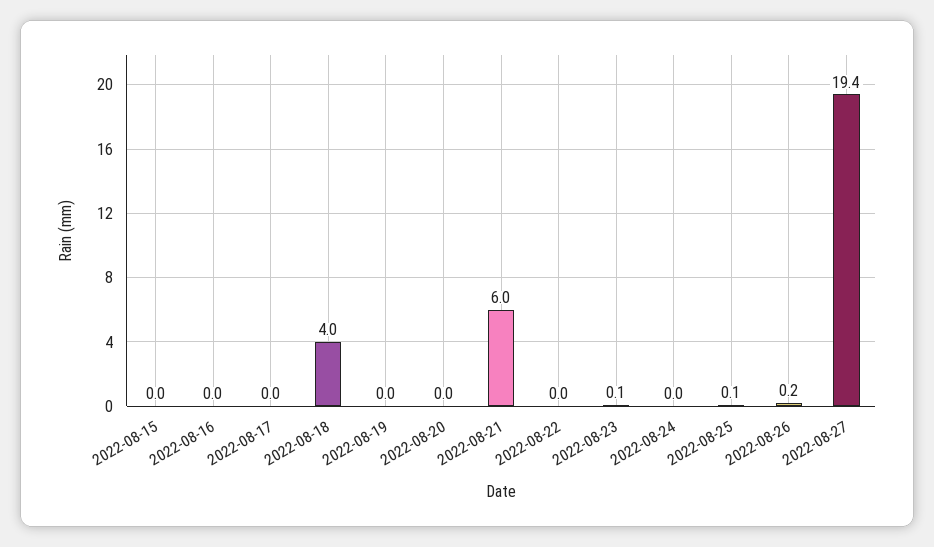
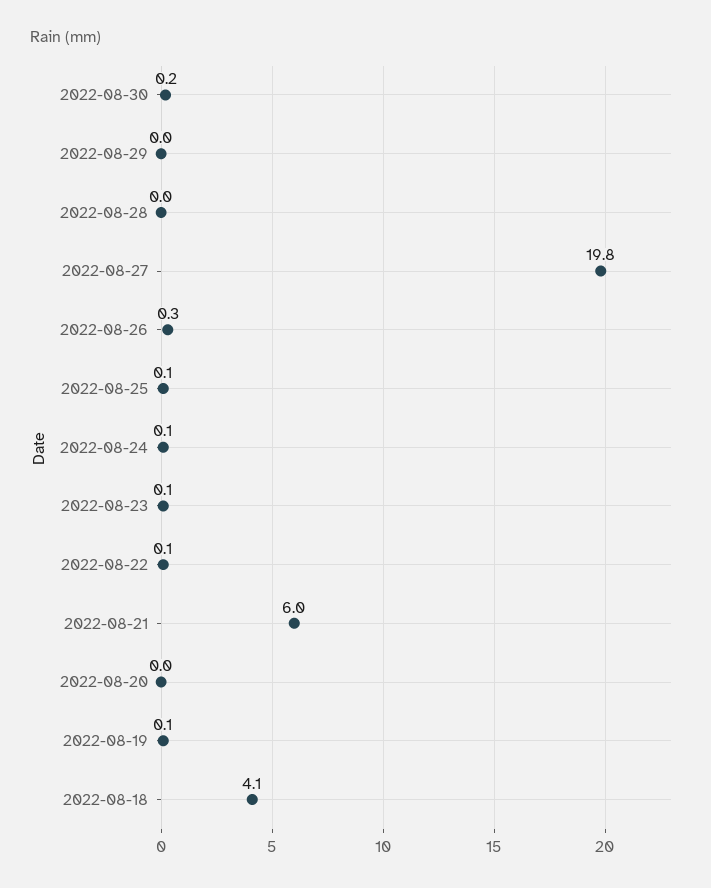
2022-08-15: 0 -> none
2022-08-16: 0 -> none
2022-08-17: 0 -> none
2022-08-18: 4 -> 4.1
2022-08-19: 0 -> 0.1
2022-08-22: 0 -> 0.1
2022-08-24: 0 -> 0.1
2022-08-26: 0.2 -> 0.3
2022-08-27: 19.4 -> 19.8
2022-08-30: none -> 0.2
2022-08-29: none -> 0
2022-08-28: none -> 0

